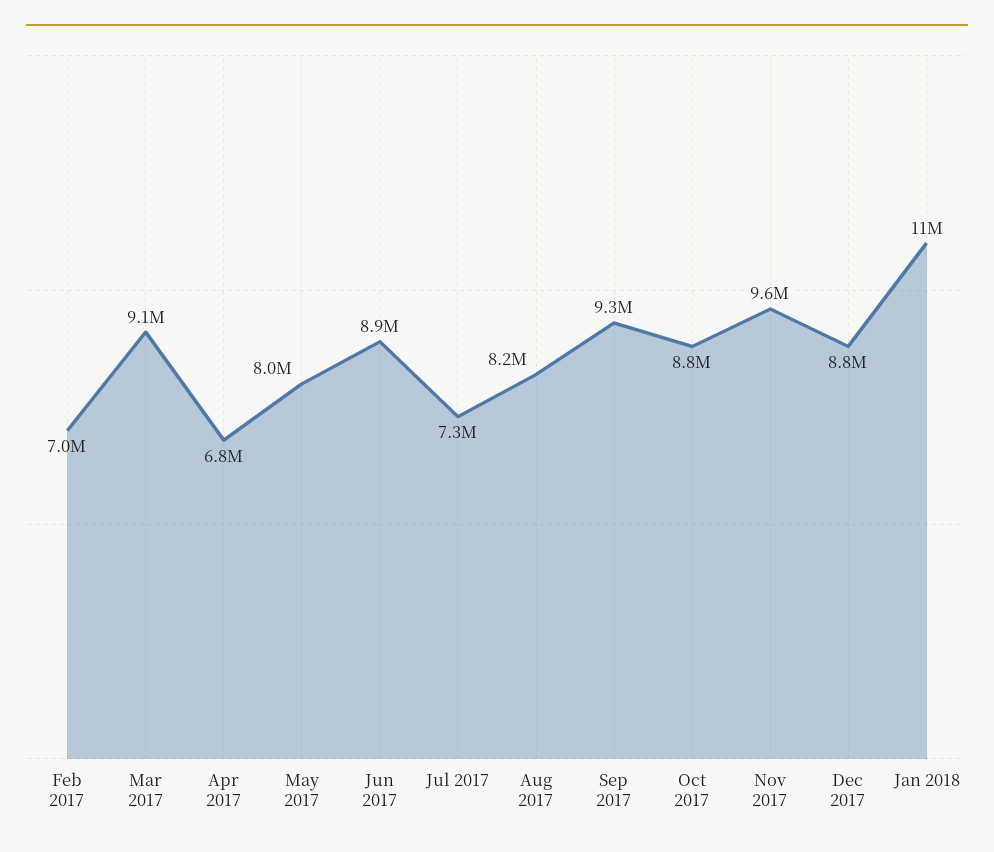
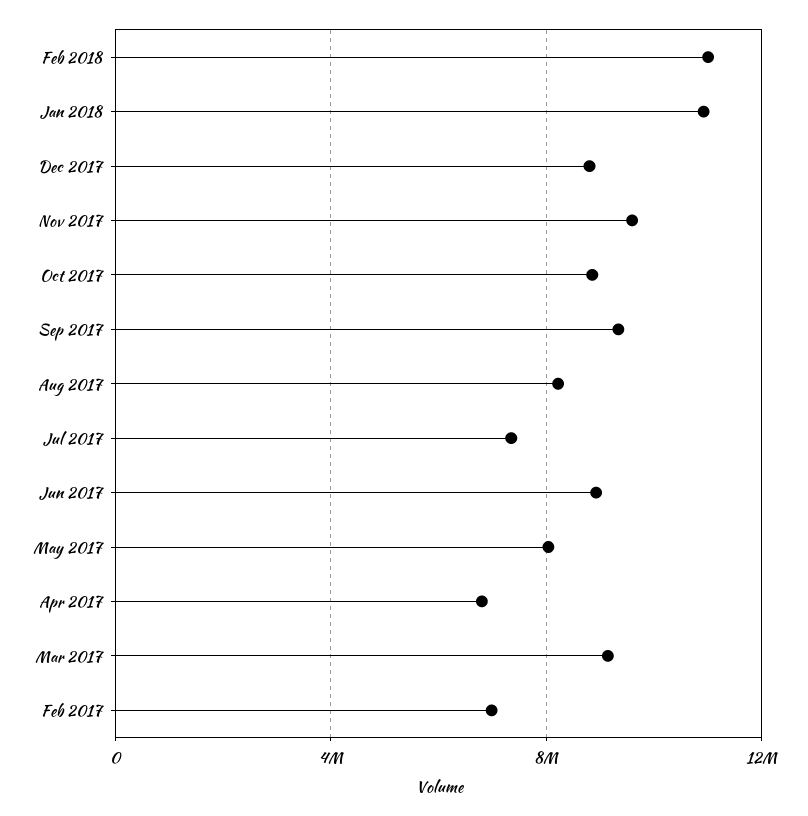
Feb 2018: none -> 11000000

